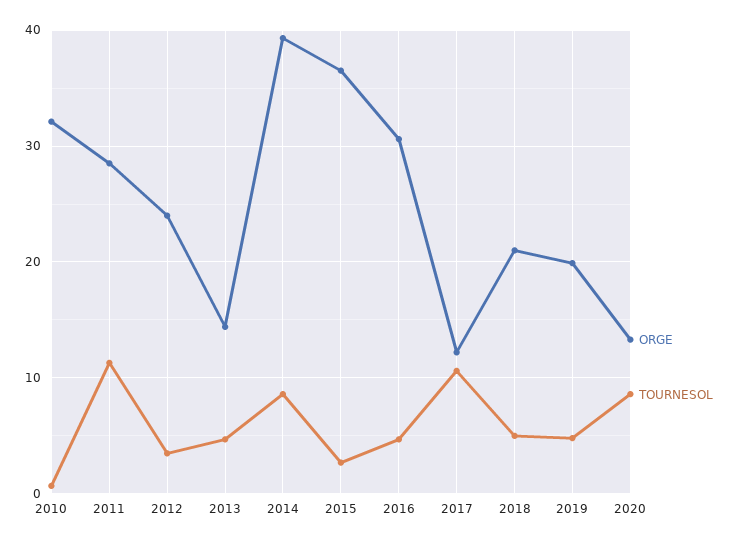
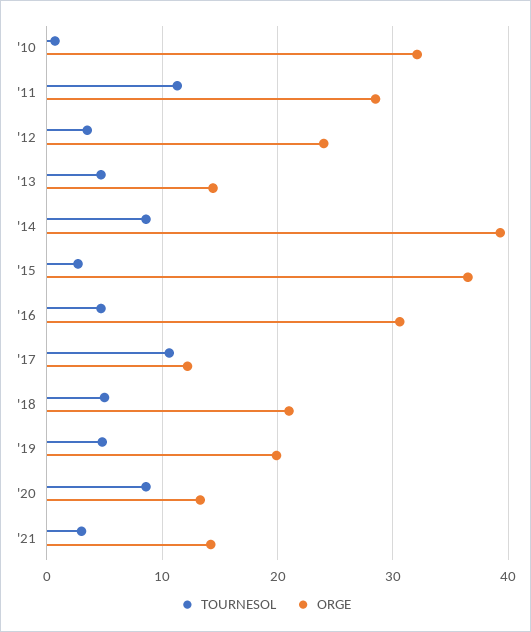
TOURNESOL, '21: none -> 3
ORGE, '21: none -> 14

